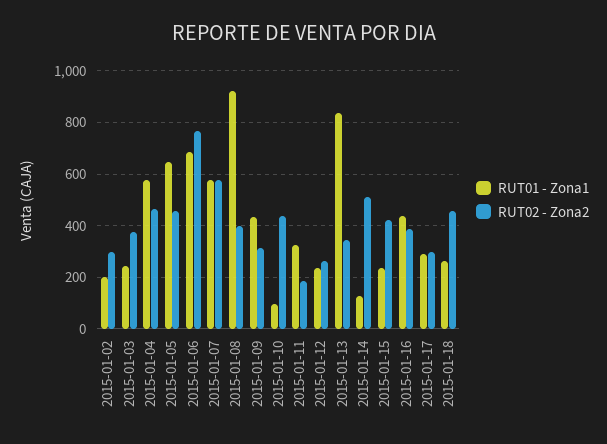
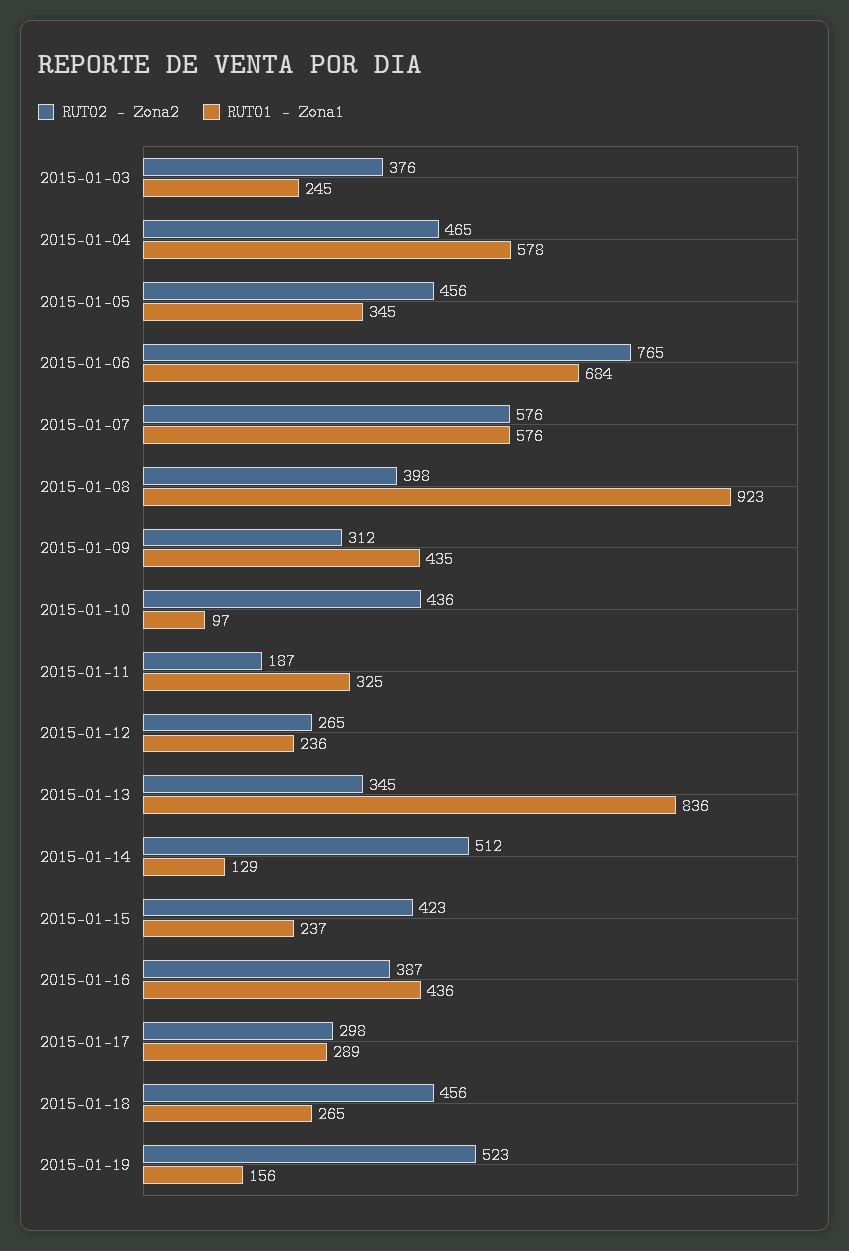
RUT01 - Zona1, 2015-01-02: 200 -> none
RUT02 - Zona2, 2015-01-02: 300 -> none
RUT01 - Zona1, 2015-01-05: 650 -> 345
RUT02 - Zona2, 2015-01-19: none -> 523
RUT01 - Zona1, 2015-01-19: none -> 156

